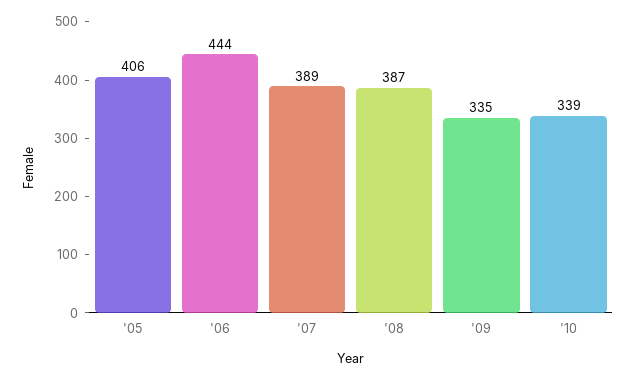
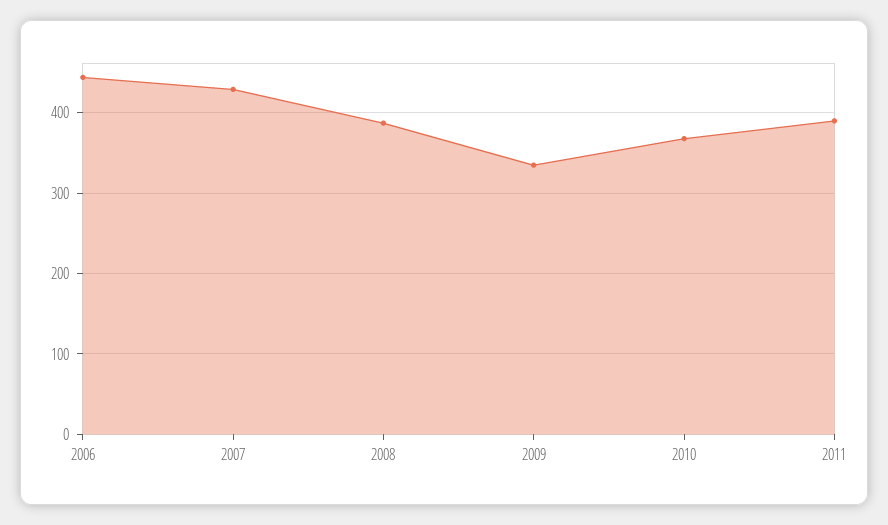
'05: 406 -> none
'07: 389 -> 430
'10: 339 -> 370
2011: none -> 390

